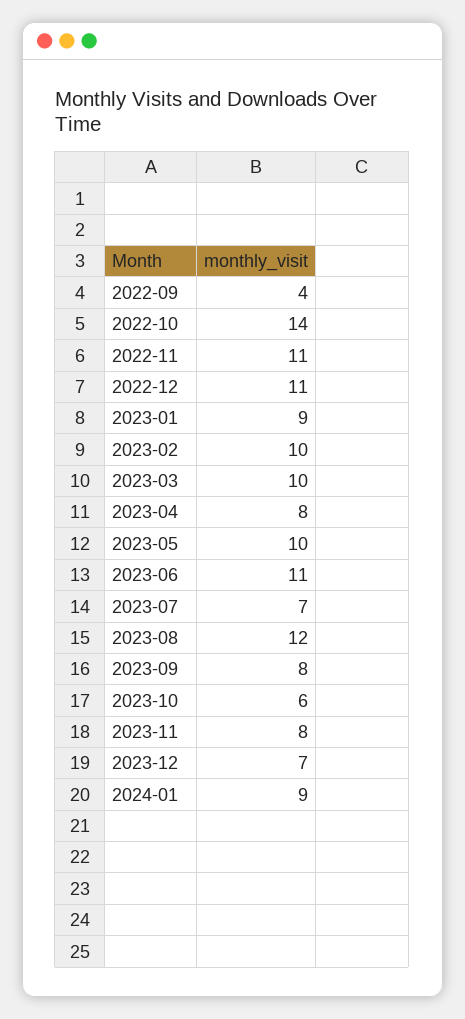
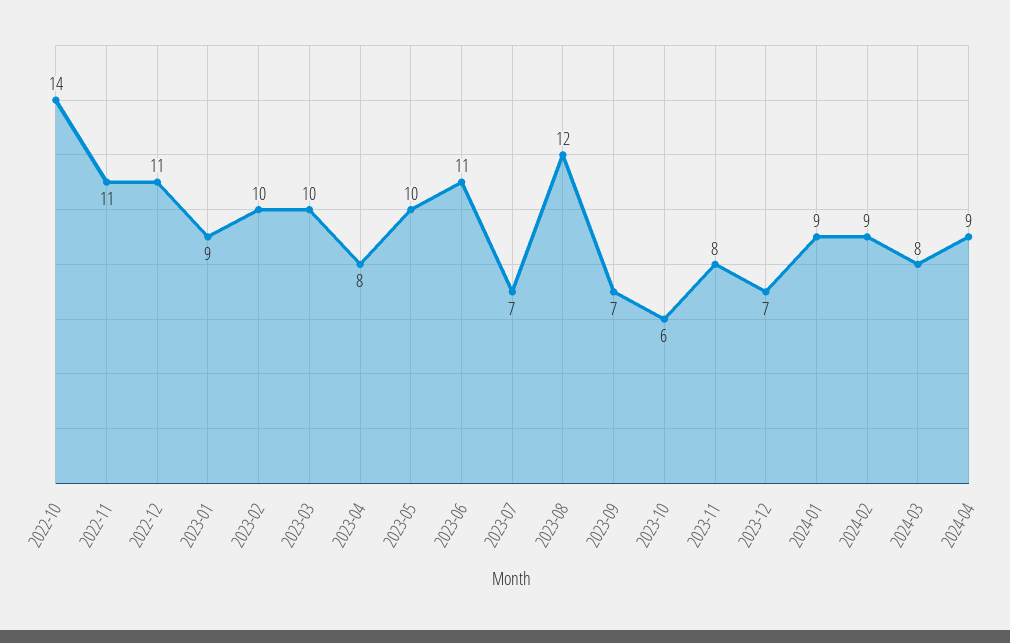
2022-09: 4 -> none
2023-09: 8 -> 7
2024-02: none -> 9
2024-03: none -> 8
2024-04: none -> 9

